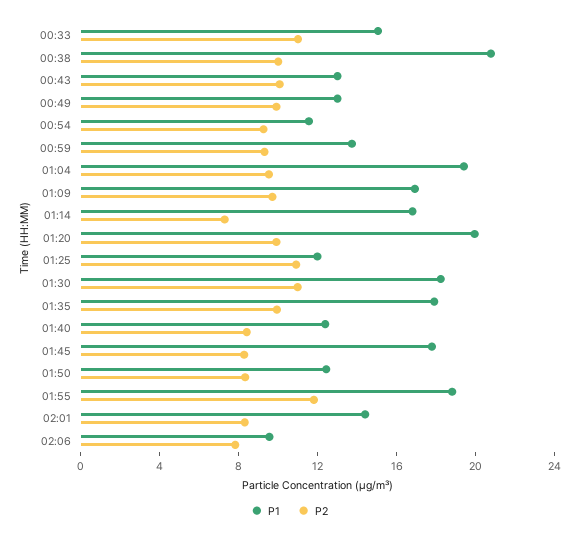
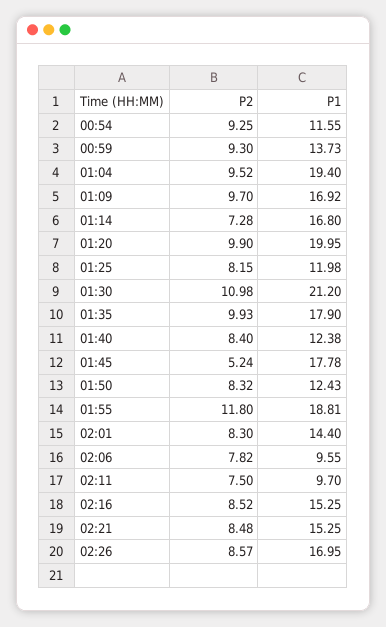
P1, 00:33: 15 -> none
P2, 00:33: 11 -> none
P1, 00:38: 21 -> none
P2, 00:38: 10 -> none
P1, 00:43: 13 -> none
P2, 00:43: 10 -> none
P1, 00:49: 13 -> none
P2, 00:49: 10 -> none
P2, 01:25: 11 -> 8.15
P1, 01:30: 18 -> 21.2
P2, 01:45: 8 -> 5.24
P2, 02:11: none -> 7.5
P1, 02:11: none -> 9.7
P2, 02:16: none -> 8.52
P1, 02:16: none -> 15.25
P2, 02:21: none -> 8.48
P1, 02:21: none -> 15.25
P2, 02:26: none -> 8.57
P1, 02:26: none -> 16.95

